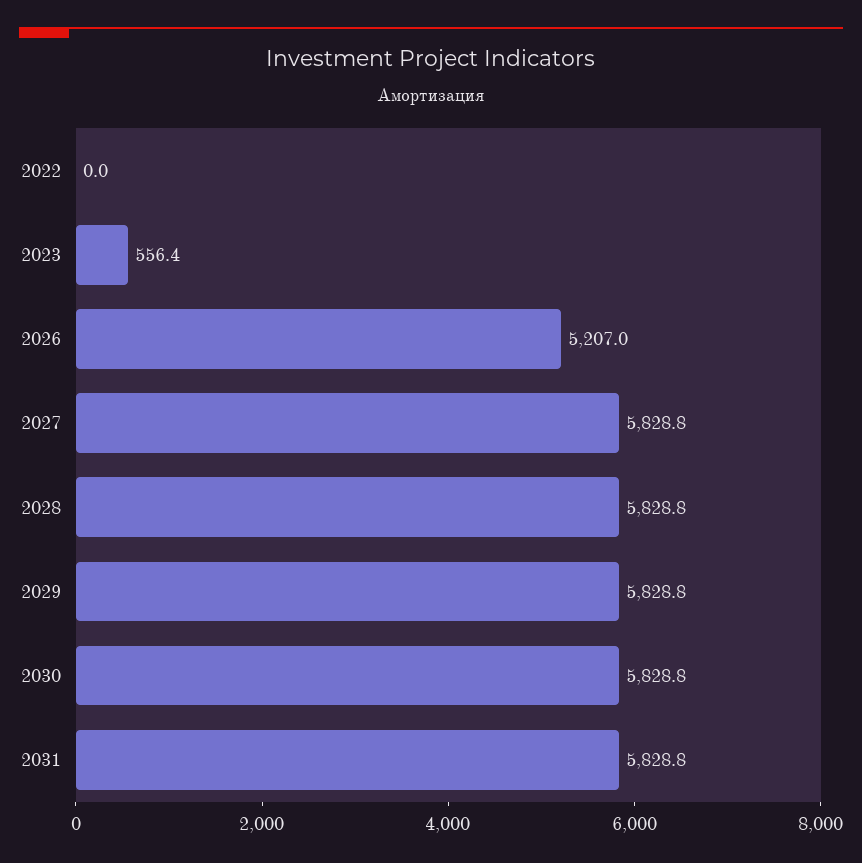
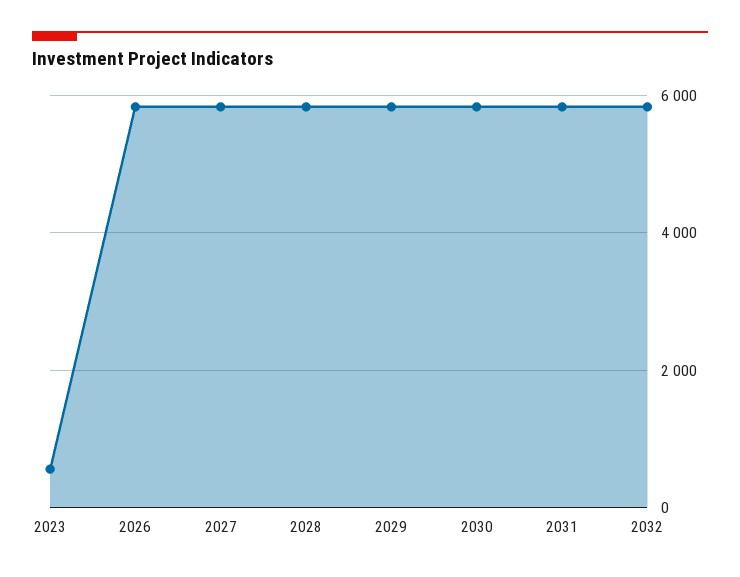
2022: 0 -> none
2026: 5207 -> 5800
2032: none -> 5800

